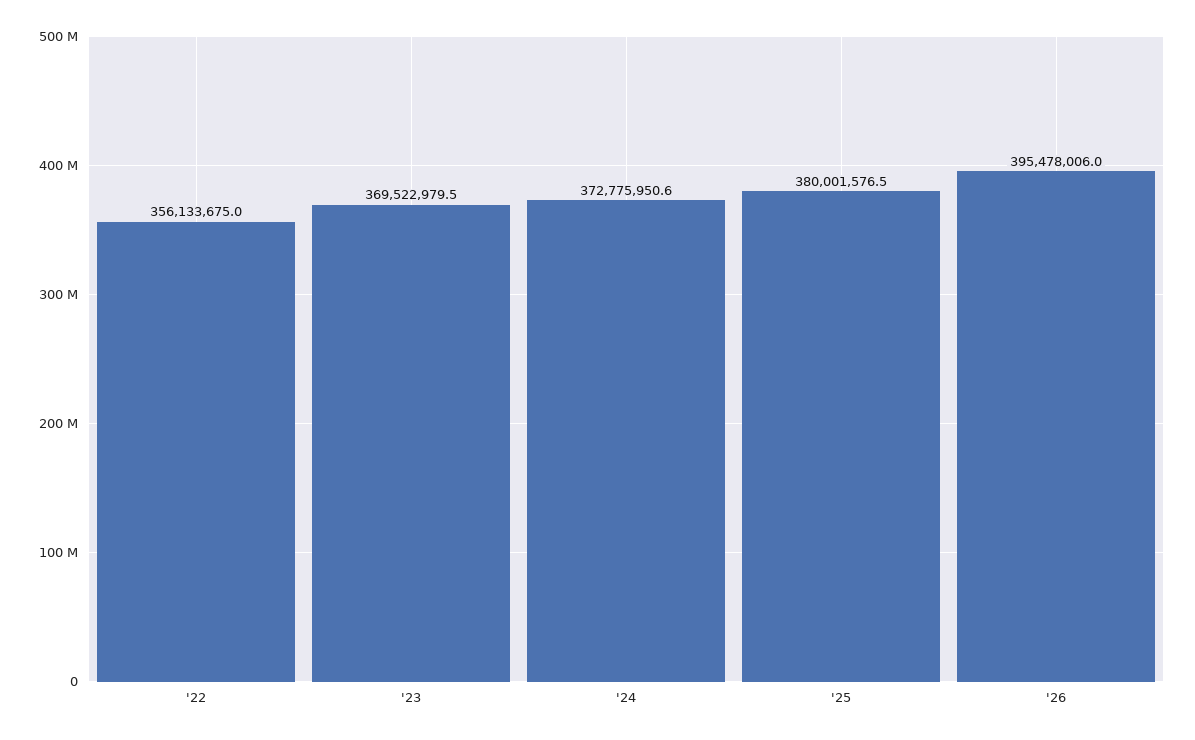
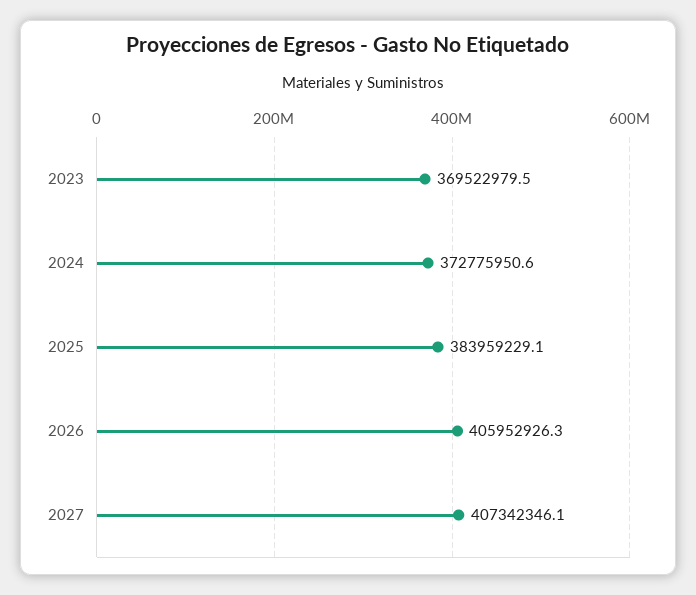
'22: 356133675 -> none
'25: 380001576.5 -> 383959229.1
'26: 395478006 -> 405952926.3
2027: none -> 407342346.1

